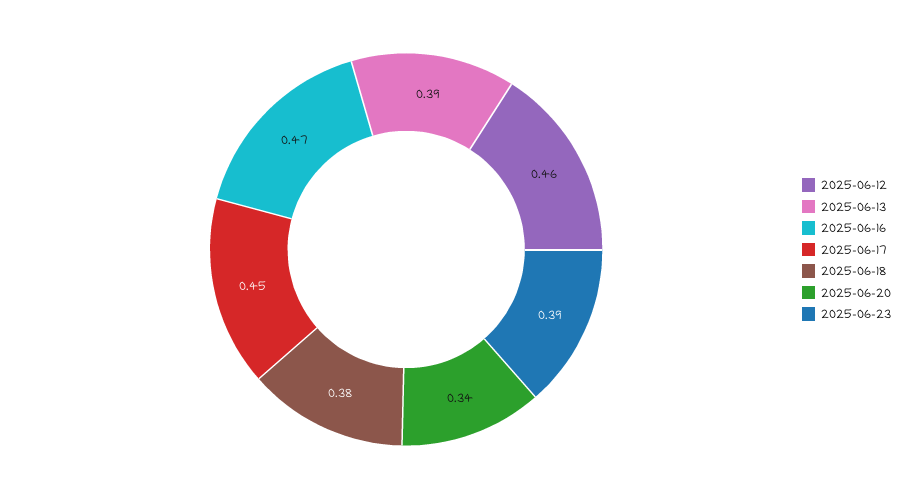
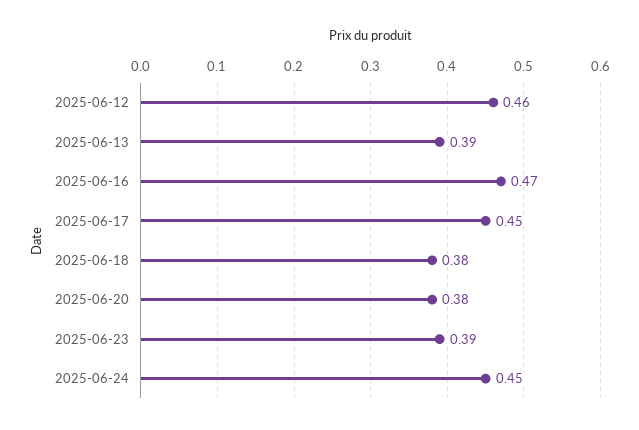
2025-06-20: 0.34 -> 0.38
2025-06-24: none -> 0.45

